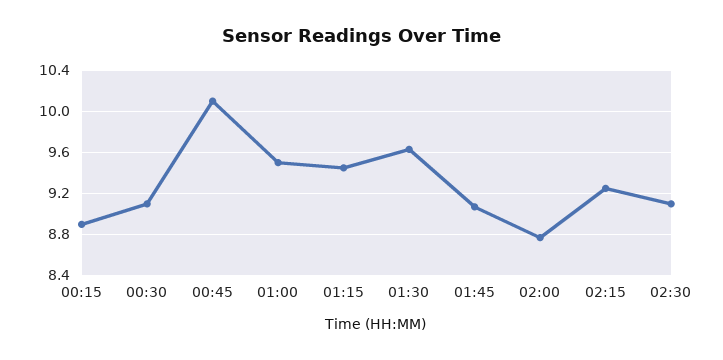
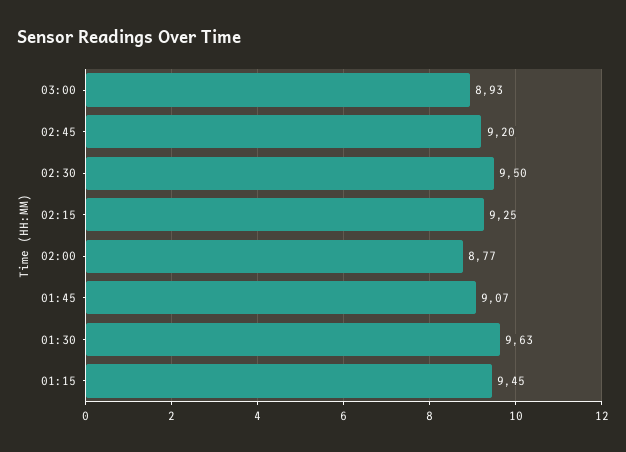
00:15: 8.9 -> none
00:30: 9.1 -> none
00:45: 10.1 -> none
01:00: 9.5 -> none
02:30: 9.1 -> 9.5
03:00: none -> 8.93
02:45: none -> 9.2

